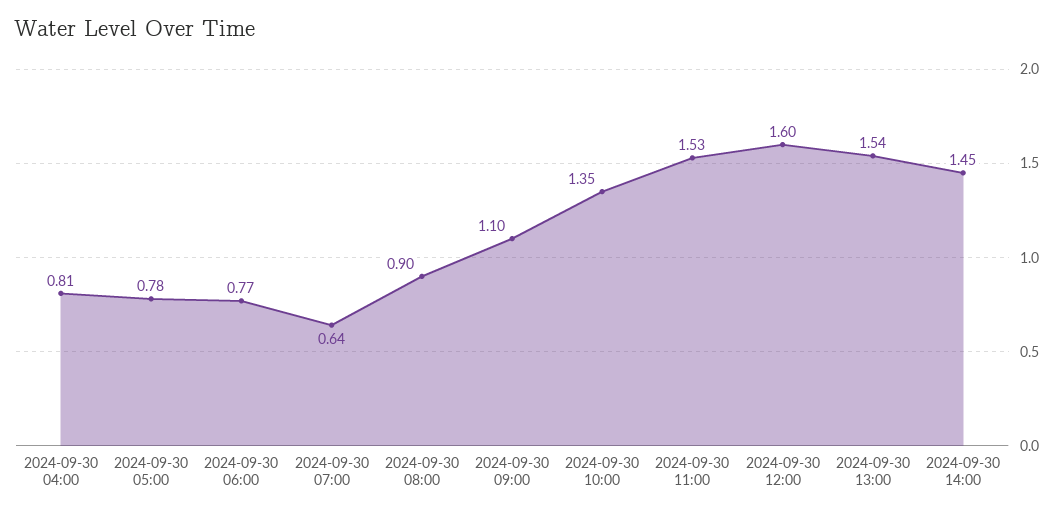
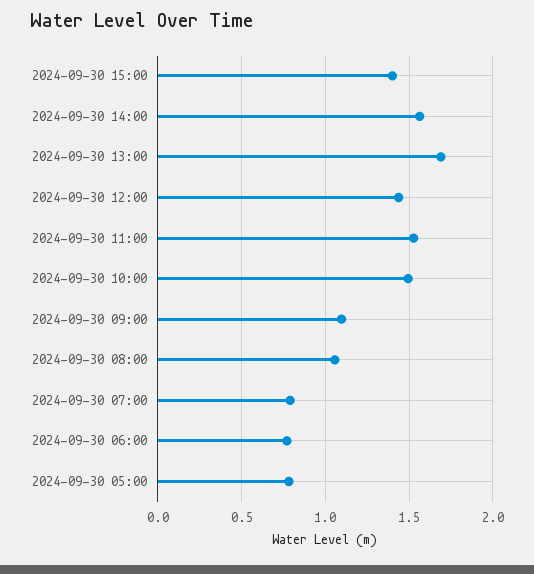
2024-09-30 04:00: 0.81 -> none
2024-09-30 07:00: 0.64 -> 0.8
2024-09-30 08:00: 0.9 -> 1.05
2024-09-30 10:00: 1.35 -> 1.5
2024-09-30 12:00: 1.6 -> 1.45
2024-09-30 13:00: 1.54 -> 1.7
2024-09-30 14:00: 1.45 -> 1.55
2024-09-30 15:00: none -> 1.4

